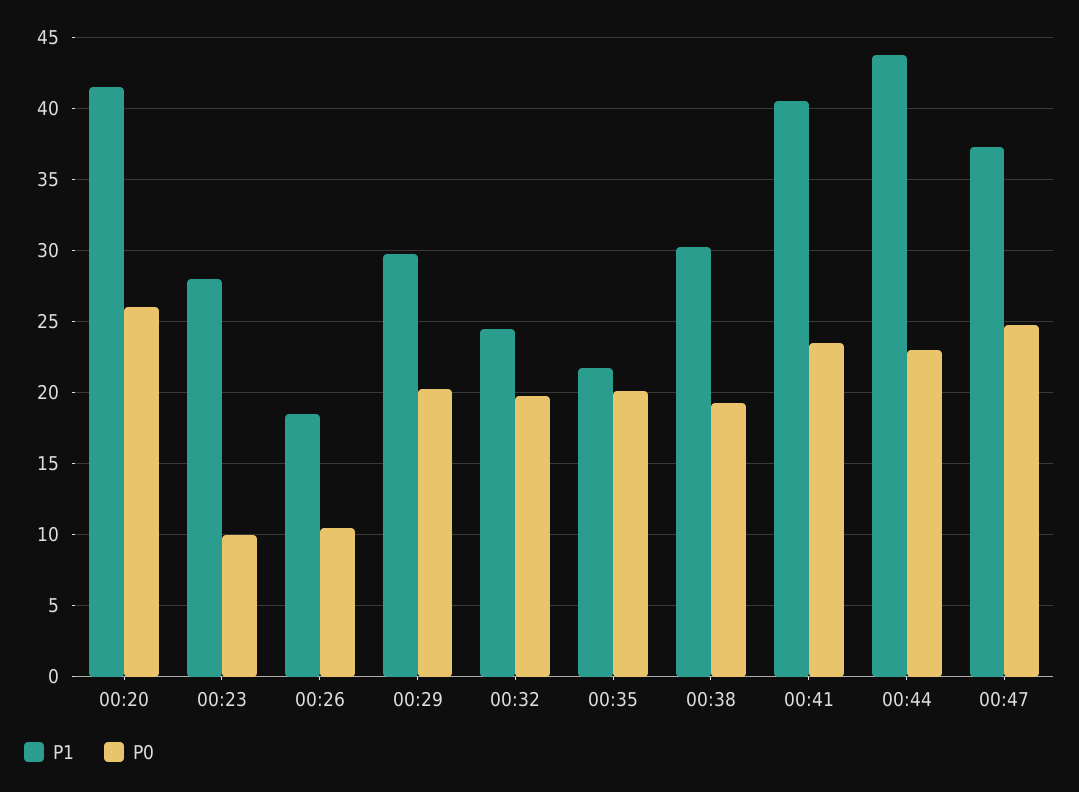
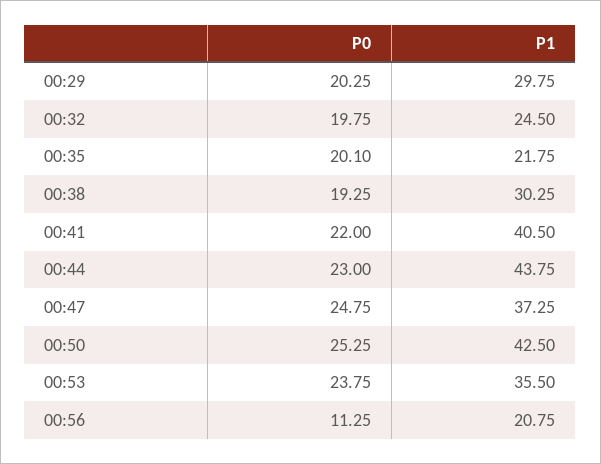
P1, 00:20: 41.5 -> none
P0, 00:20: 26 -> none
P1, 00:23: 28 -> none
P0, 00:23: 10 -> none
P1, 00:26: 18.5 -> none
P0, 00:26: 10.5 -> none
P0, 00:41: 23.5 -> 22
P0, 00:50: none -> 25.25
P1, 00:50: none -> 42.5
P0, 00:53: none -> 23.75
P1, 00:53: none -> 35.5
P0, 00:56: none -> 11.25
P1, 00:56: none -> 20.75

